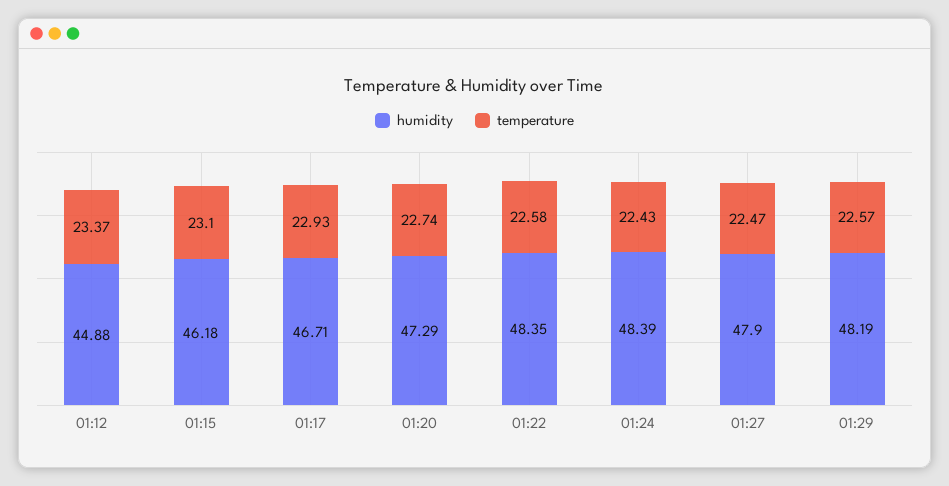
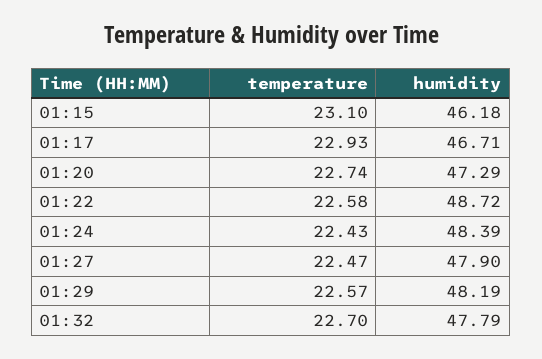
humidity, 01:12: 44.88 -> none
temperature, 01:12: 23.37 -> none
humidity, 01:22: 48.35 -> 48.72
temperature, 01:32: none -> 22.7
humidity, 01:32: none -> 47.79

